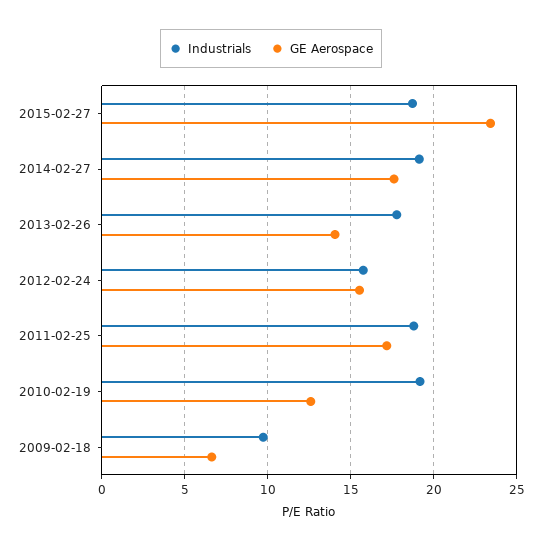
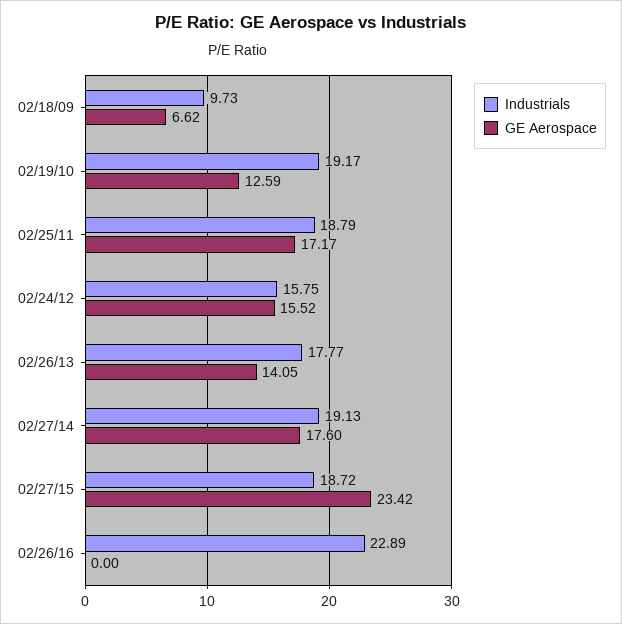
Industrials, 02/26/16: none -> 22.89
GE Aerospace, 02/26/16: none -> 0

